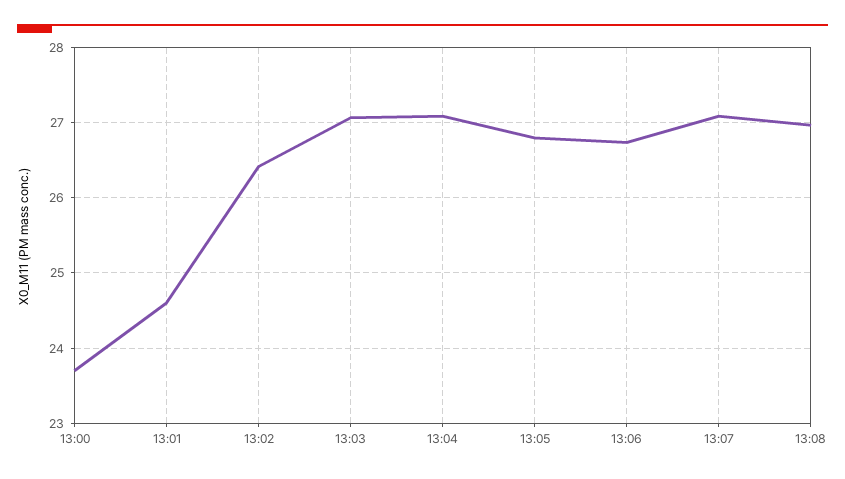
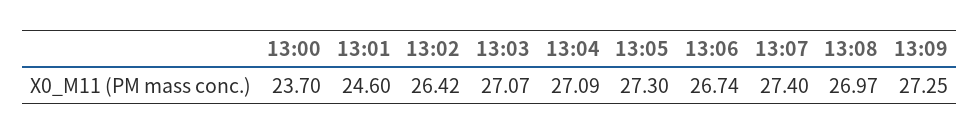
13:05: 26.8 -> 27.3
13:07: 27.1 -> 27.4
13:09: none -> 27.25

